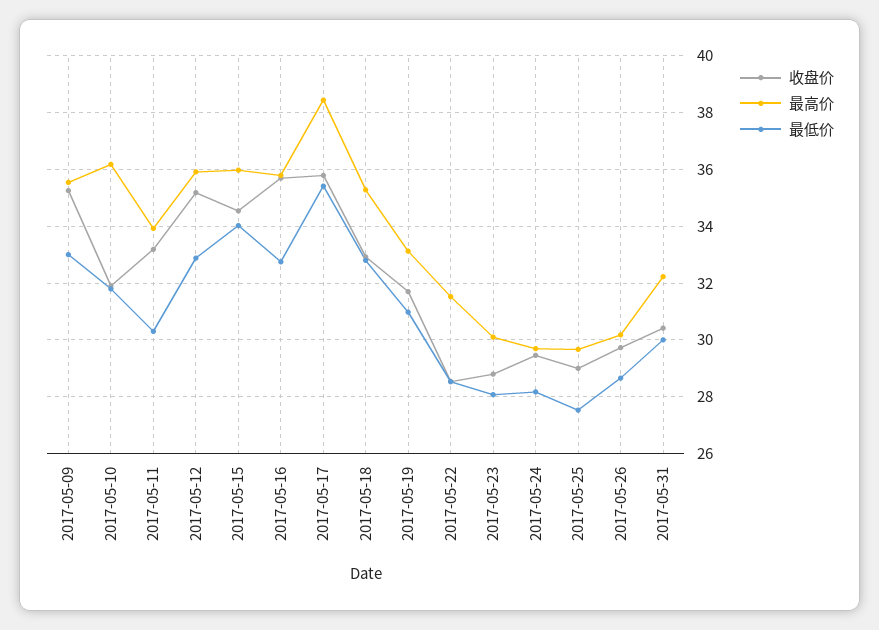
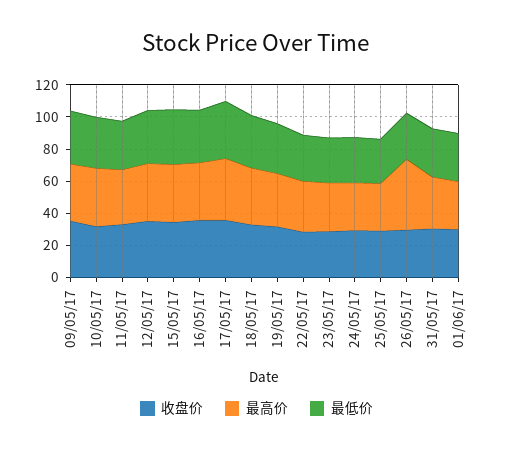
最高价, 2017-05-26: 30.25 -> 45
收盘价, 01/06/17: none -> 30
最高价, 01/06/17: none -> 30
最低价, 01/06/17: none -> 30

